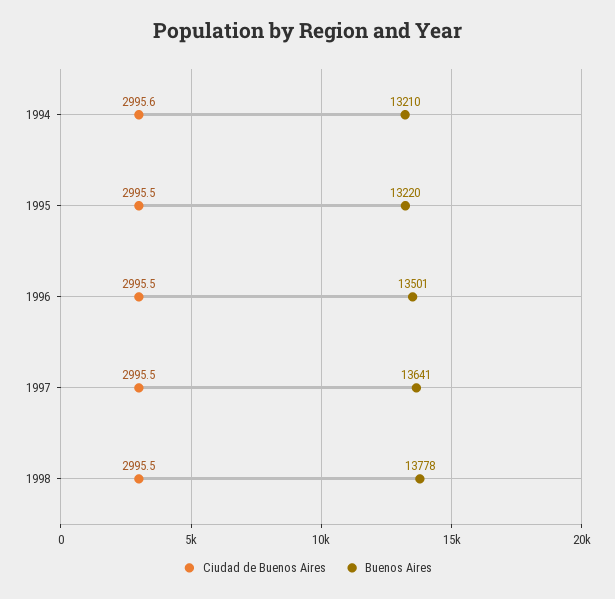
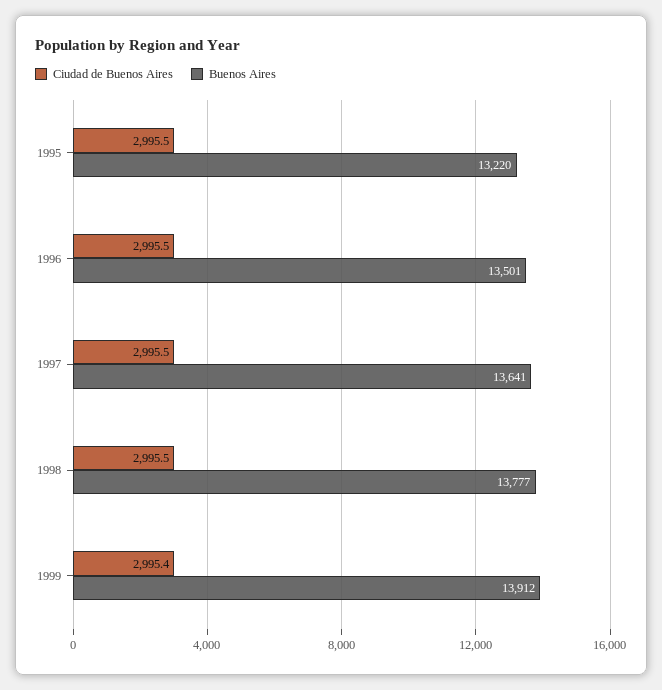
Ciudad de Buenos Aires, 1994: 2995.6 -> none
Buenos Aires, 1994: 13210 -> none
Buenos Aires, 1998: 13778 -> 13777
Ciudad de Buenos Aires, 1999: none -> 2995.4
Buenos Aires, 1999: none -> 13912

